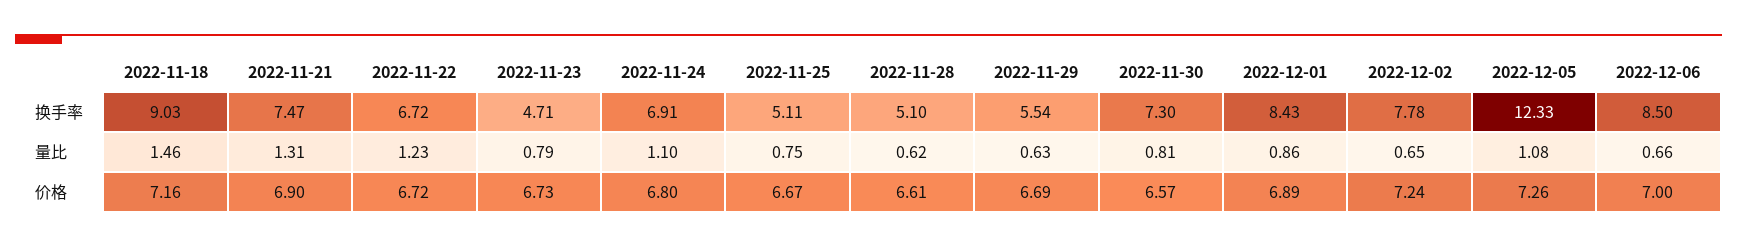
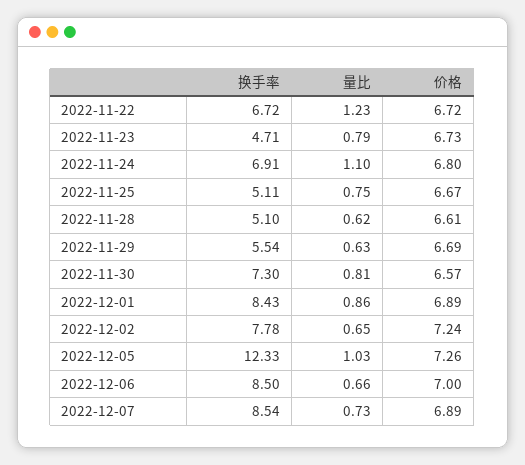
2022-11-18, 换手率: 9.03 -> none
2022-11-21, 换手率: 7.47 -> none
2022-11-18, 量比: 1.46 -> none
2022-11-21, 量比: 1.31 -> none
2022-12-05, 量比: 1.08 -> 1.03
2022-11-18, 价格: 7.16 -> none
2022-11-21, 价格: 6.9 -> none
2022-12-07, 换手率: none -> 8.54
2022-12-07, 量比: none -> 0.73
2022-12-07, 价格: none -> 6.89

